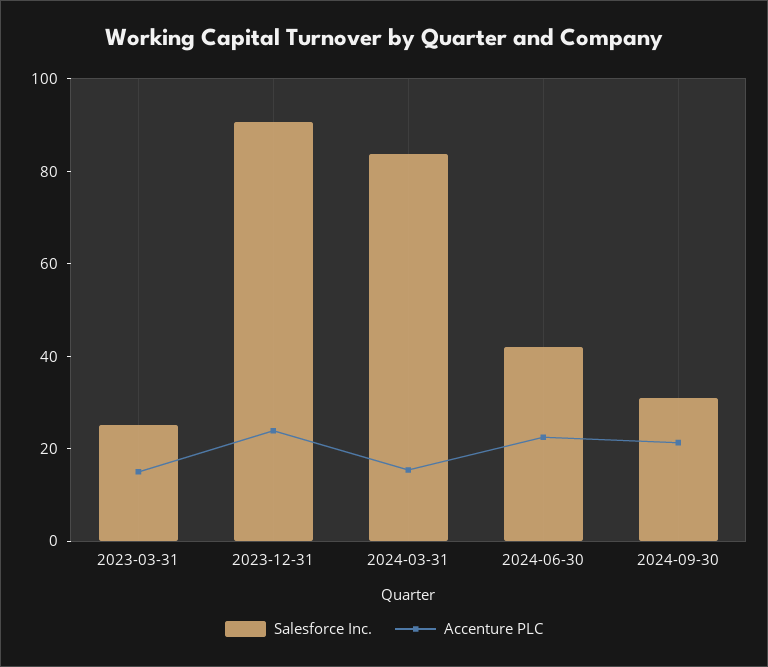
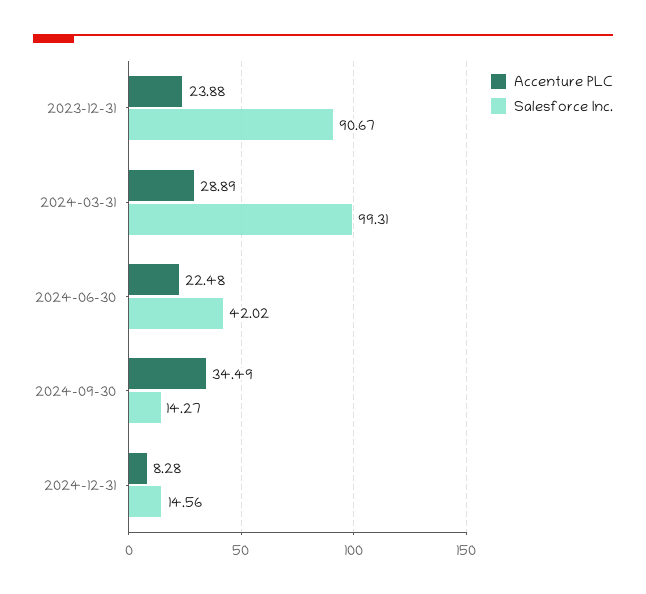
Salesforce Inc., 2023-03-31: 25 -> none
Accenture PLC, 2023-03-31: 15 -> none
Salesforce Inc., 2024-03-31: 85 -> 99.31
Accenture PLC, 2024-03-31: 15 -> 28.89
Salesforce Inc., 2024-09-30: 30 -> 14.27
Accenture PLC, 2024-09-30: 20 -> 34.49
Accenture PLC, 2024-12-31: none -> 8.28
Salesforce Inc., 2024-12-31: none -> 14.56

